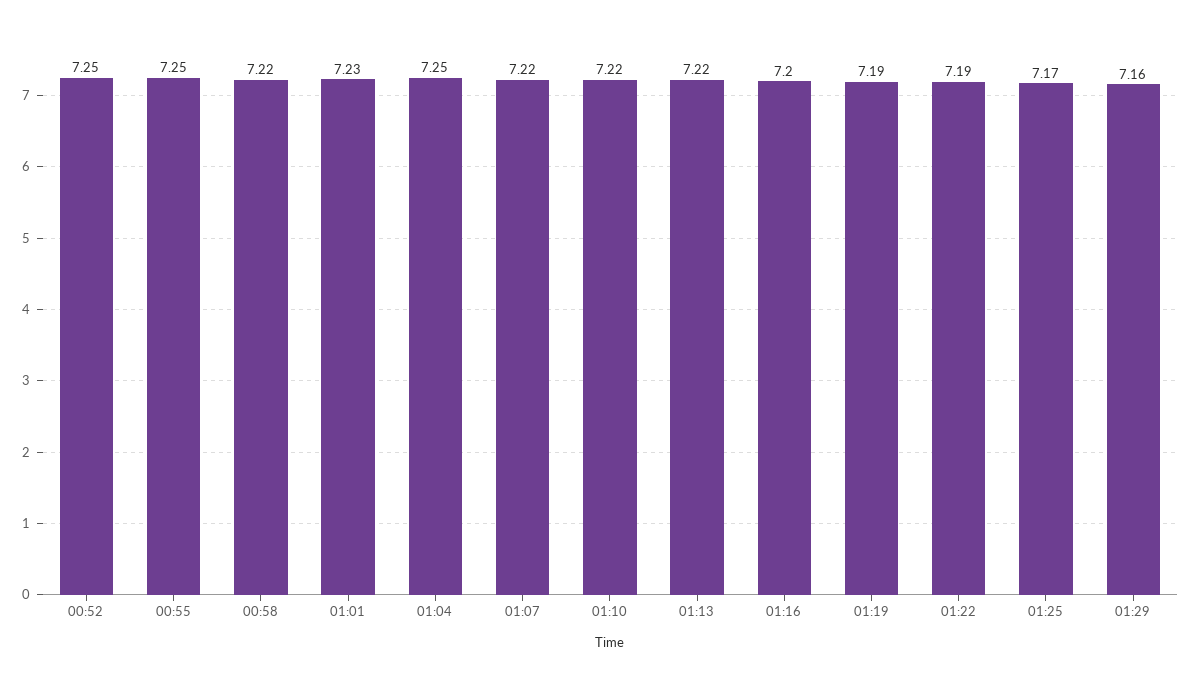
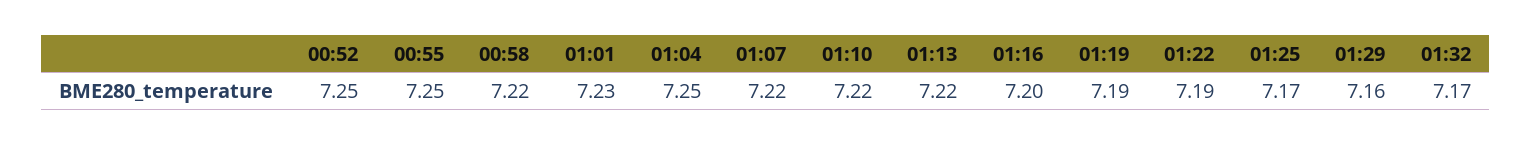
01:32: none -> 7.17

